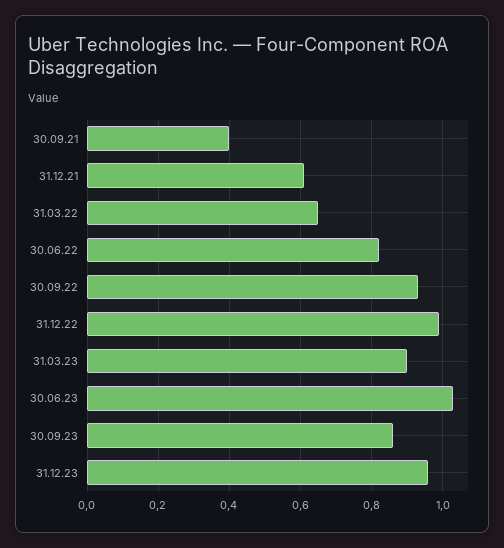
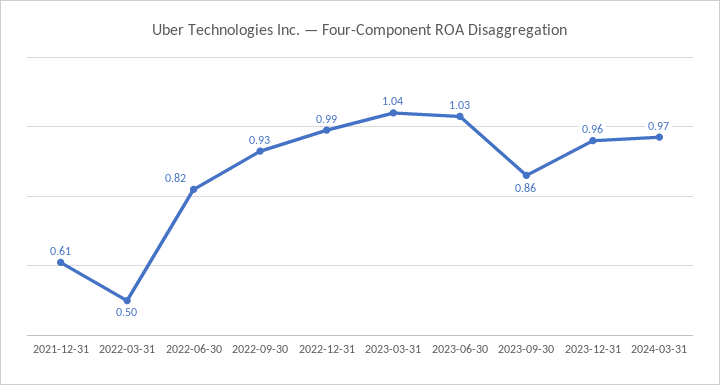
30.09.21: 0.4 -> none
31.03.22: 0.65 -> 0.5
31.03.23: 0.9 -> 1.04
2024-03-31: none -> 0.97

